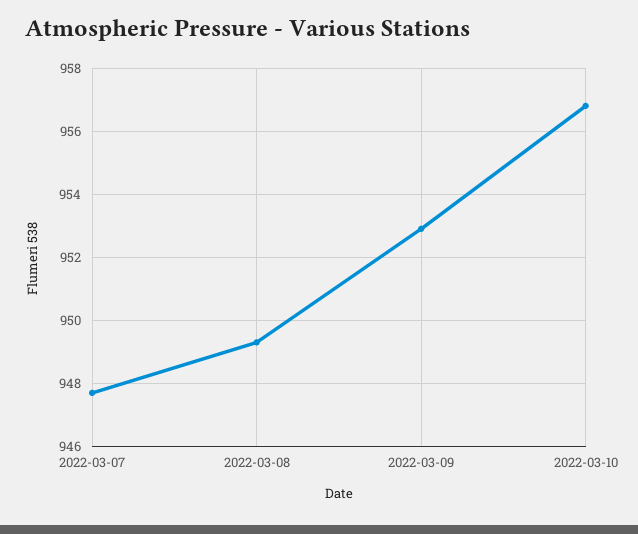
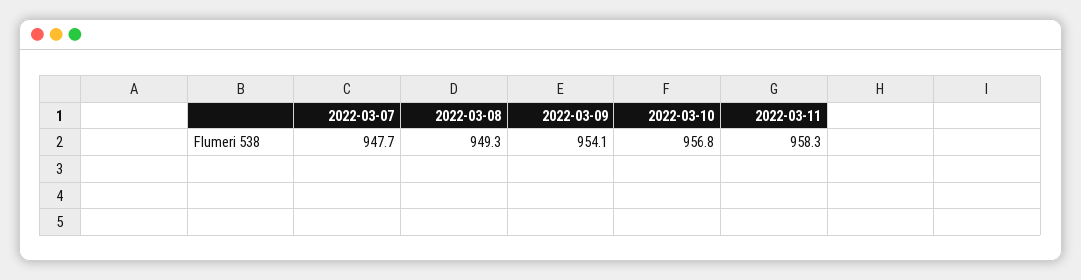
2022-03-09: 953 -> 954.1
2022-03-11: none -> 958.3

